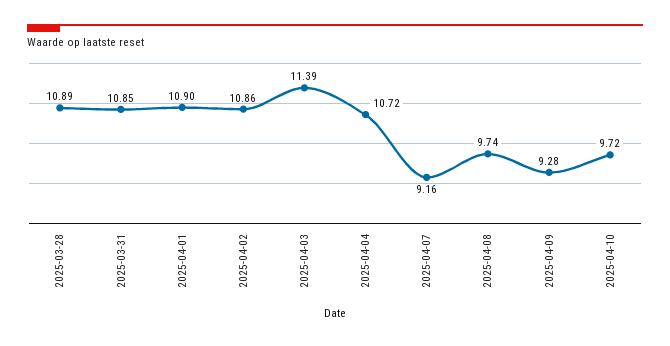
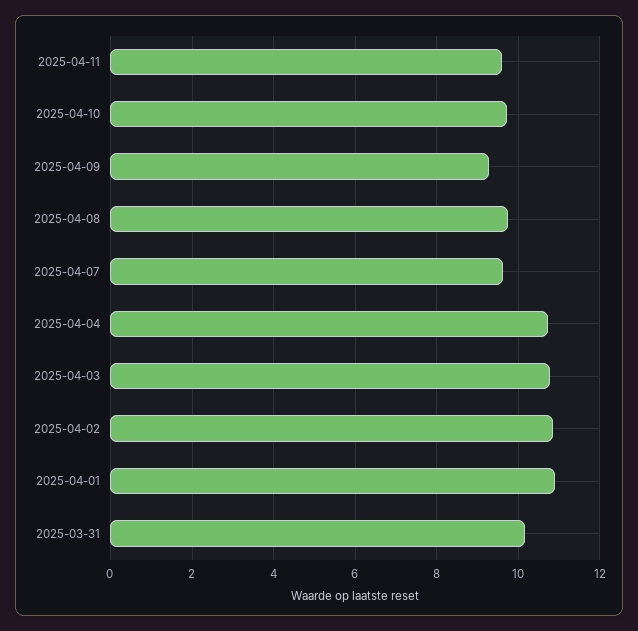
2025-03-28: 10.89 -> none
2025-03-31: 10.85 -> 10.2
2025-04-03: 11.39 -> 10.8
2025-04-07: 9.16 -> 9.6
2025-04-11: none -> 9.6

